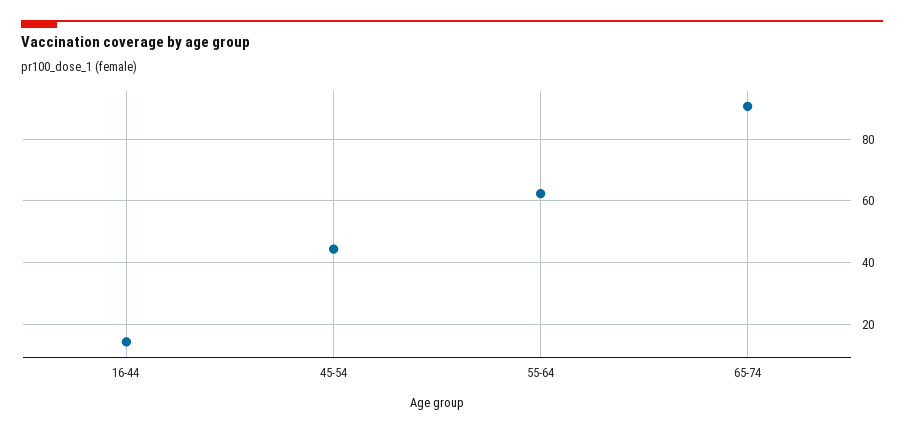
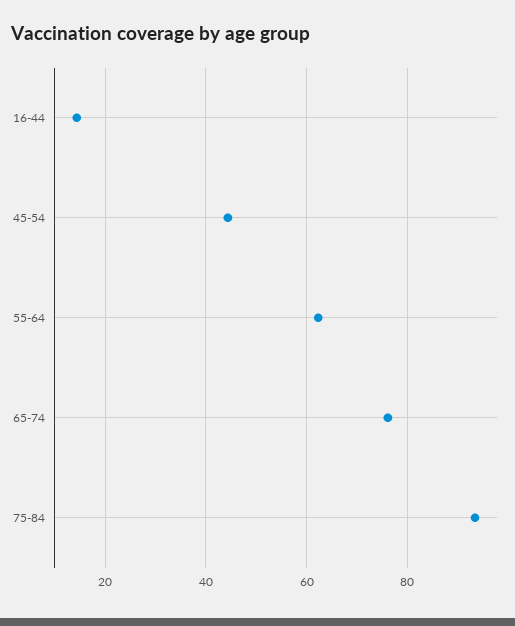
65-74: 90 -> 76
75-84: none -> 94

